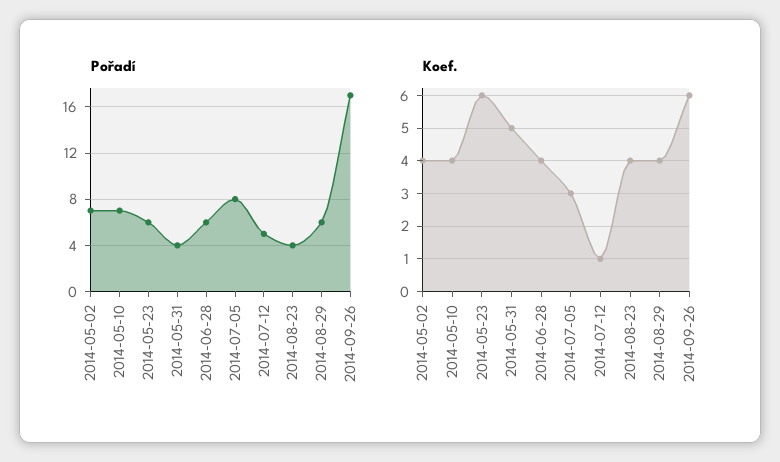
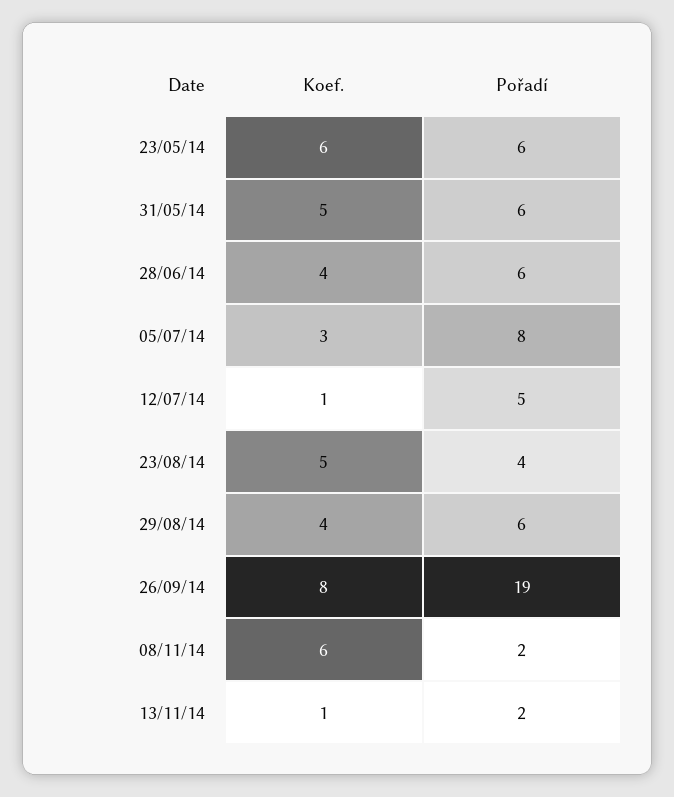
Pořadí, 2014-05-02: 7 -> none
Pořadí, 2014-05-10: 7 -> none
Pořadí, 2014-05-31: 4 -> 6
Pořadí, 2014-09-26: 17 -> 19
Koef., 2014-05-02: 4 -> none
Koef., 2014-05-10: 4 -> none
Koef., 2014-08-23: 4 -> 5
Koef., 2014-09-26: 6 -> 8
Koef., 08/11/14: none -> 6
Pořadí, 08/11/14: none -> 2
Koef., 13/11/14: none -> 1
Pořadí, 13/11/14: none -> 2

